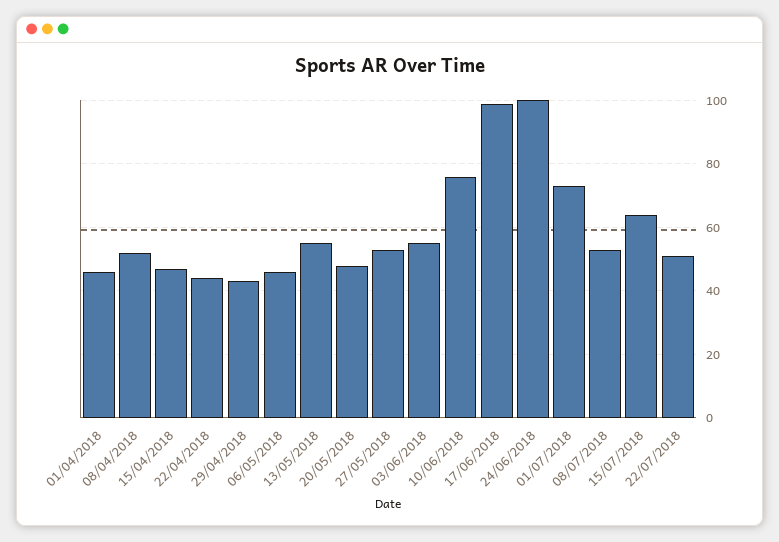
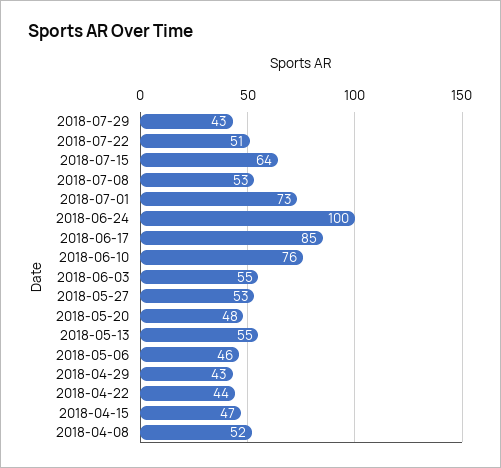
01/04/2018: 45 -> none
17/06/2018: 100 -> 85
2018-07-29: none -> 43

